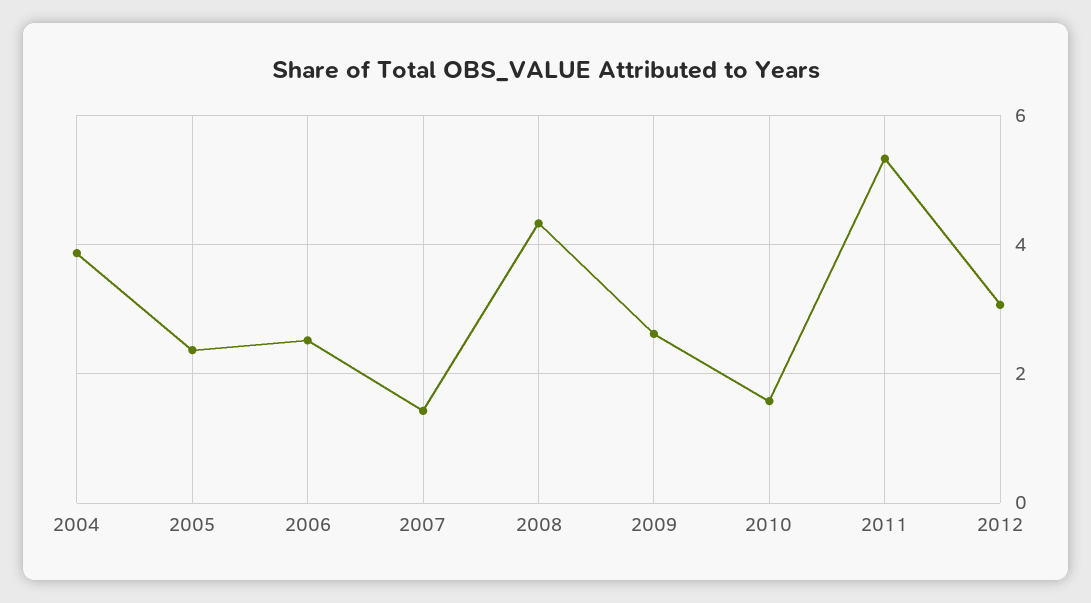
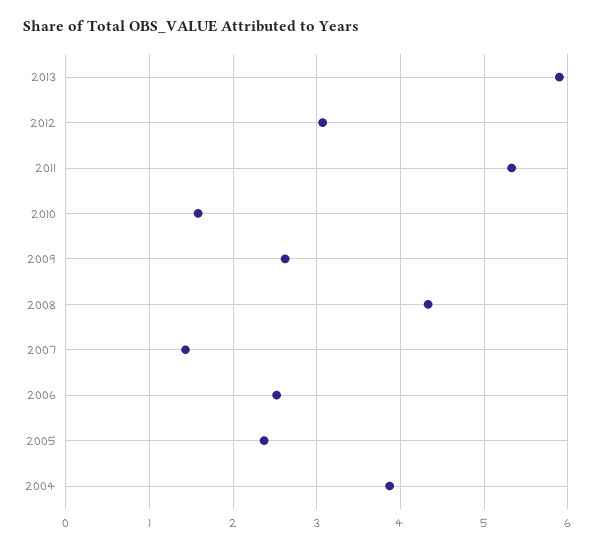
2013: none -> 5.9

